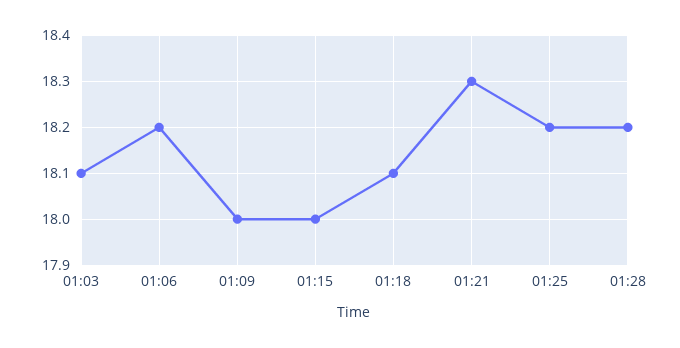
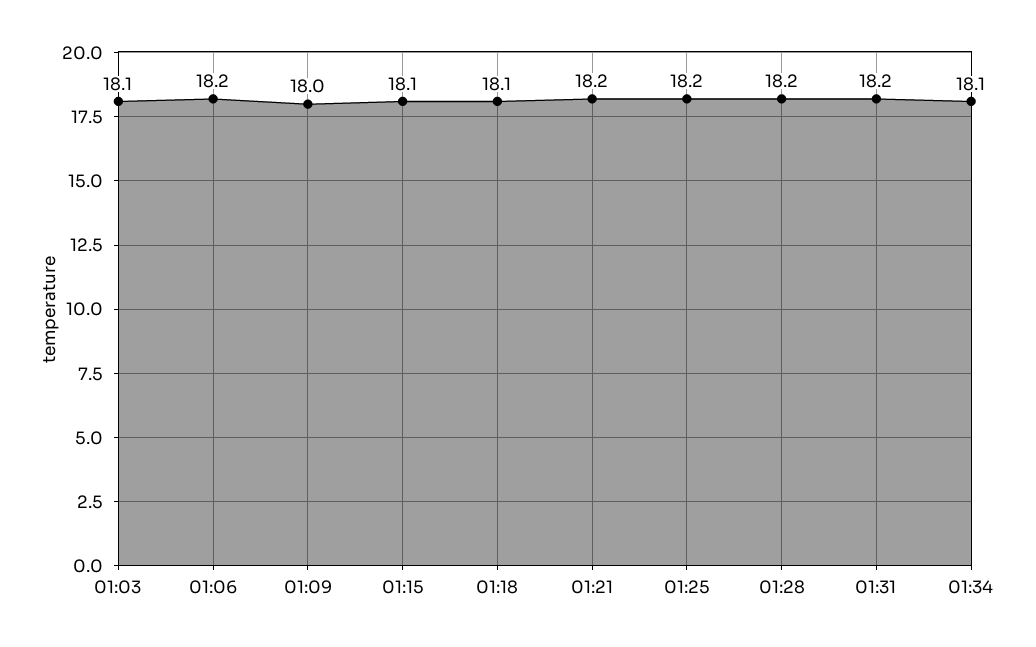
01:15: 18 -> 18.1
01:21: 18.3 -> 18.2
01:31: none -> 18.2
01:34: none -> 18.1

